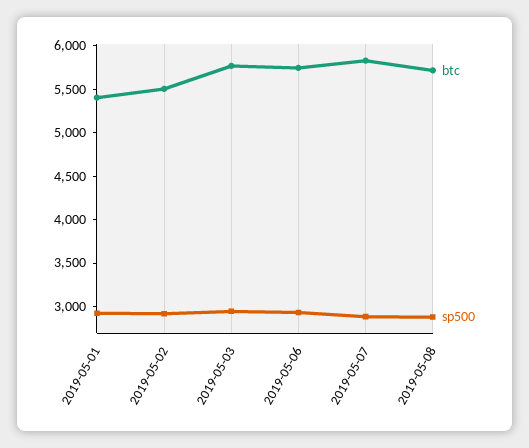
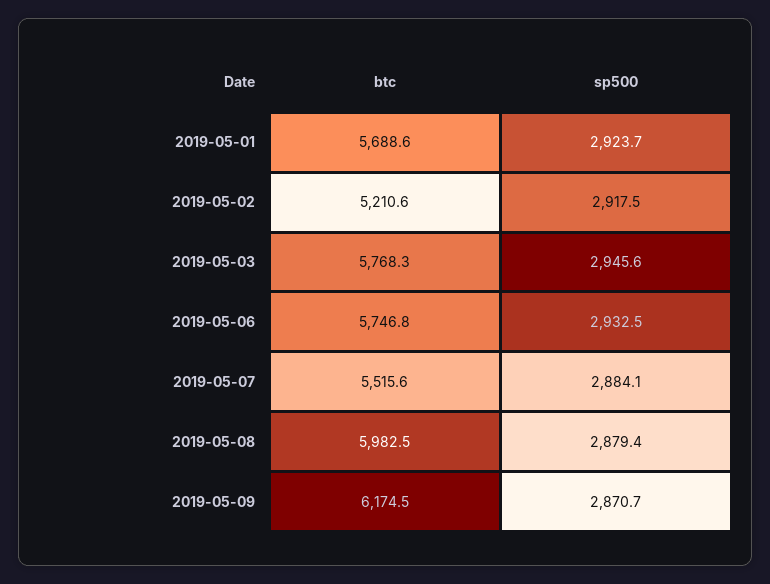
btc, 2019-05-01: 5400 -> 5688.6
btc, 2019-05-02: 5500 -> 5210.6
btc, 2019-05-07: 5800 -> 5515.6
btc, 2019-05-08: 5700 -> 5982.5
btc, 2019-05-09: none -> 6174.5
sp500, 2019-05-09: none -> 2870.7

